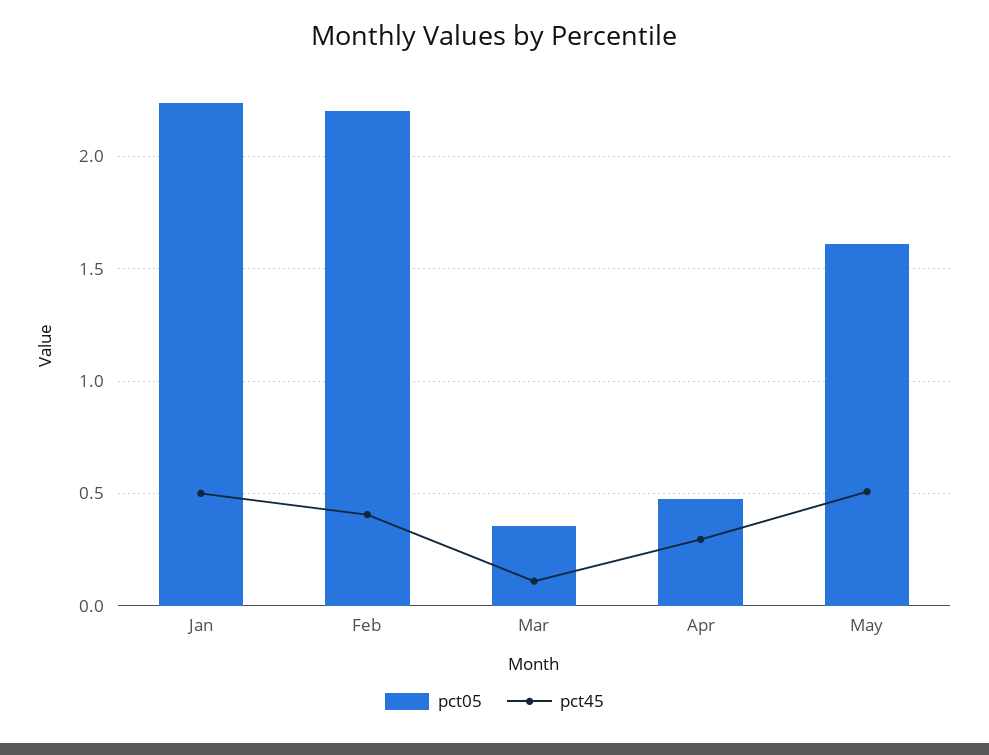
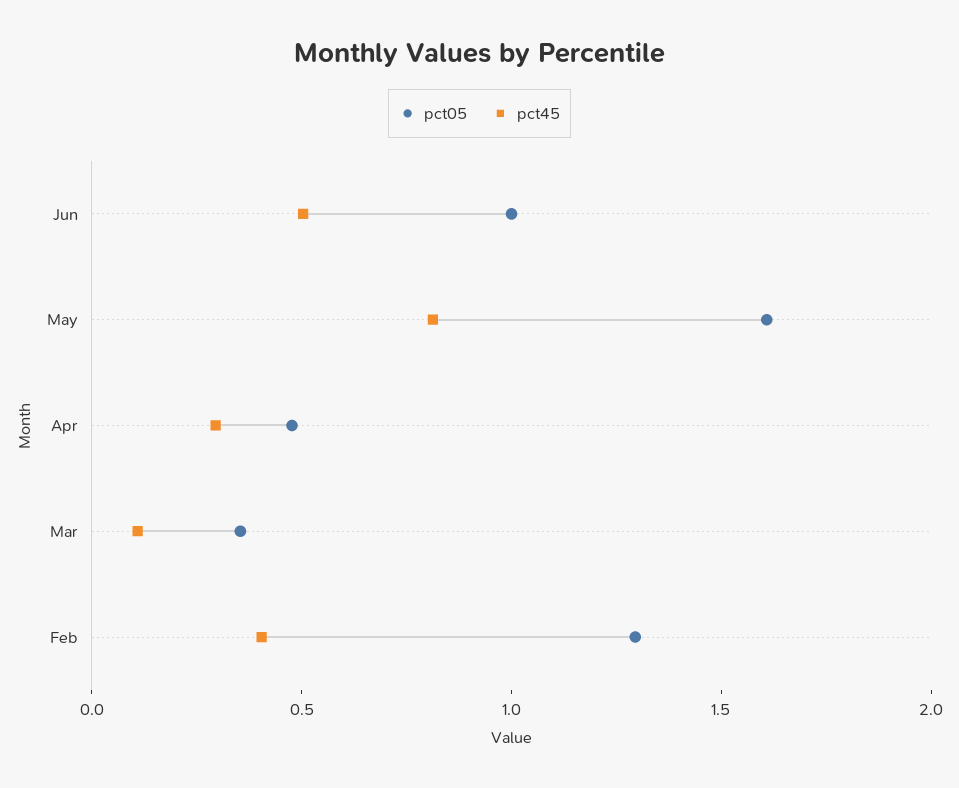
pct05, Jan: 2.25 -> none
pct45, Jan: 0.5 -> none
pct05, Feb: 2.2 -> 1.3
pct45, May: 0.5 -> 0.8
pct05, Jun: none -> 1
pct45, Jun: none -> 0.5

